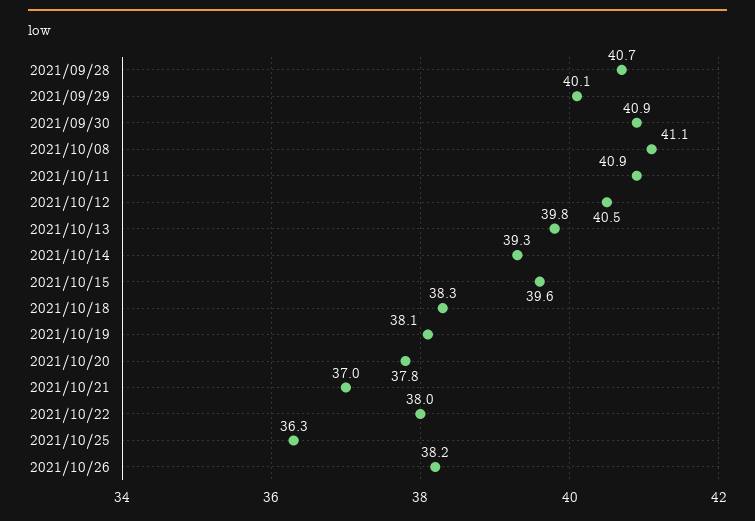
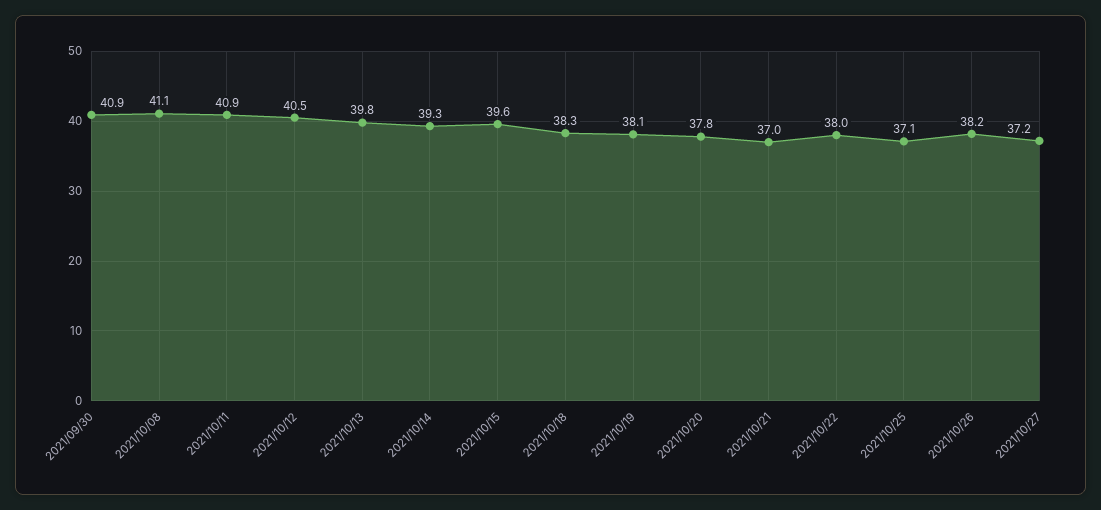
2021/09/28: 40.7 -> none
2021/09/29: 40.1 -> none
2021/10/25: 36.3 -> 37.1
2021/10/27: none -> 37.2

